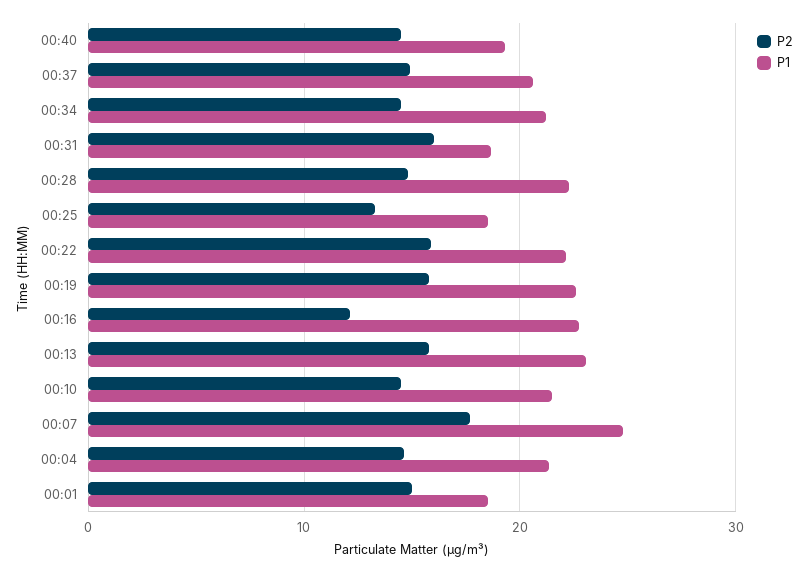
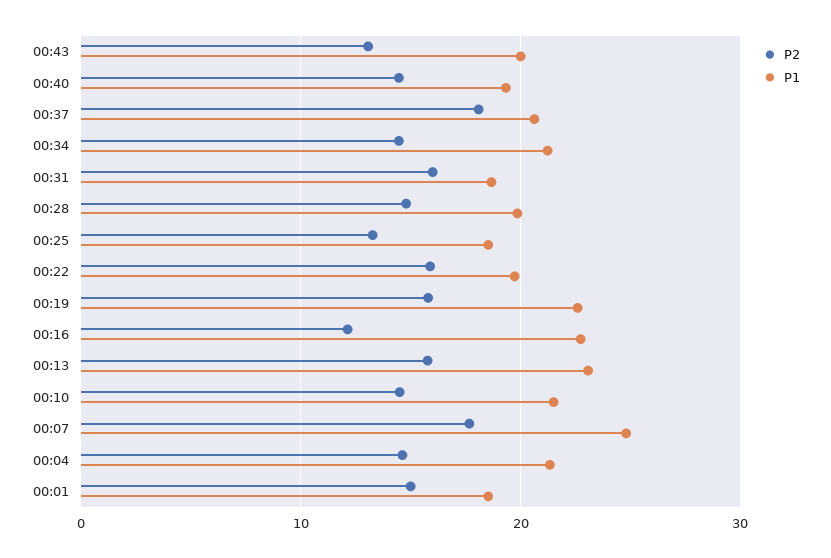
P2, 00:37: 15 -> 18
P1, 00:28: 22 -> 20
P1, 00:22: 22 -> 20
P2, 00:43: none -> 13
P1, 00:43: none -> 20

